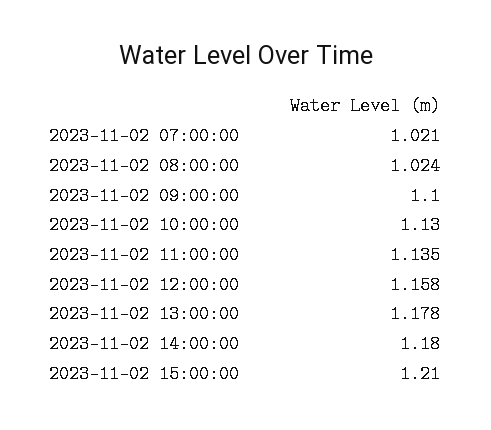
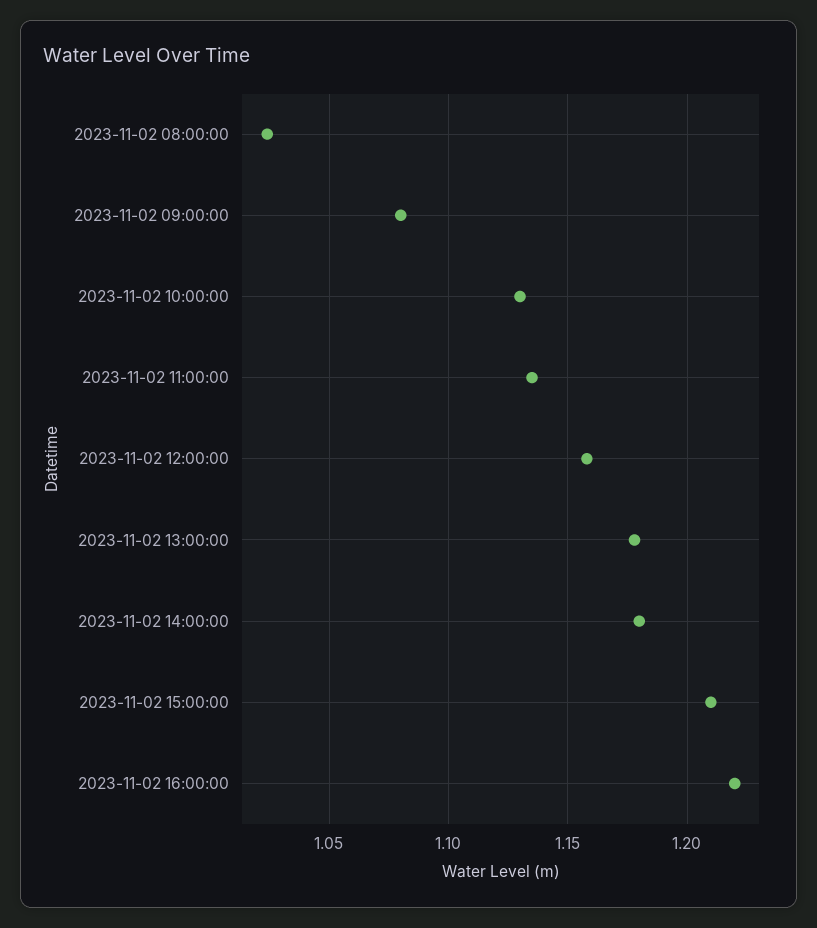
2023-11-02 07:00:00: 1.021 -> none
2023-11-02 09:00:00: 1.1 -> 1.08
2023-11-02 16:00:00: none -> 1.22

